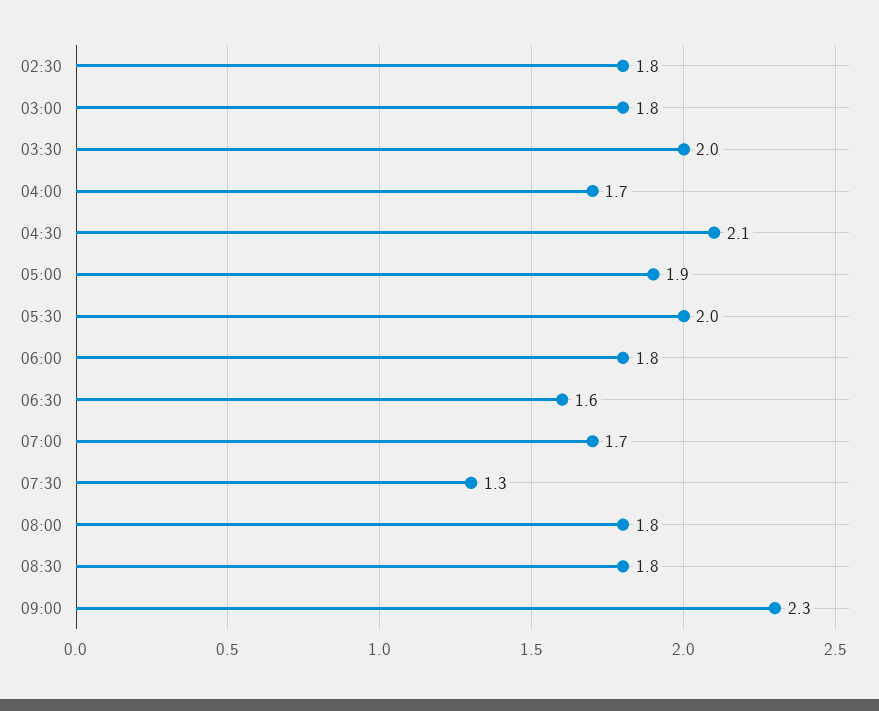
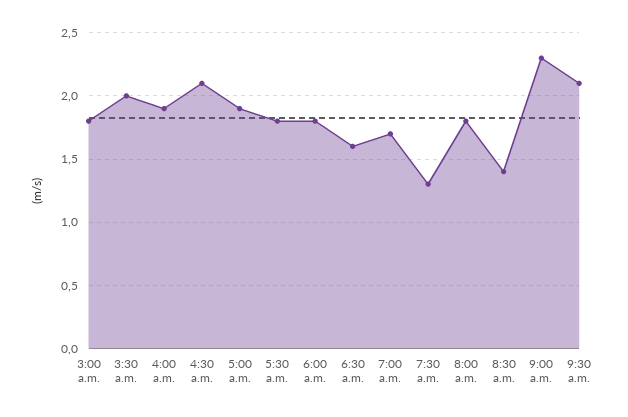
02:30: 1.8 -> none
04:00: 1.7 -> 1.9
05:30: 2 -> 1.8
08:30: 1.8 -> 1.4
9:30 a.m.: none -> 2.1

